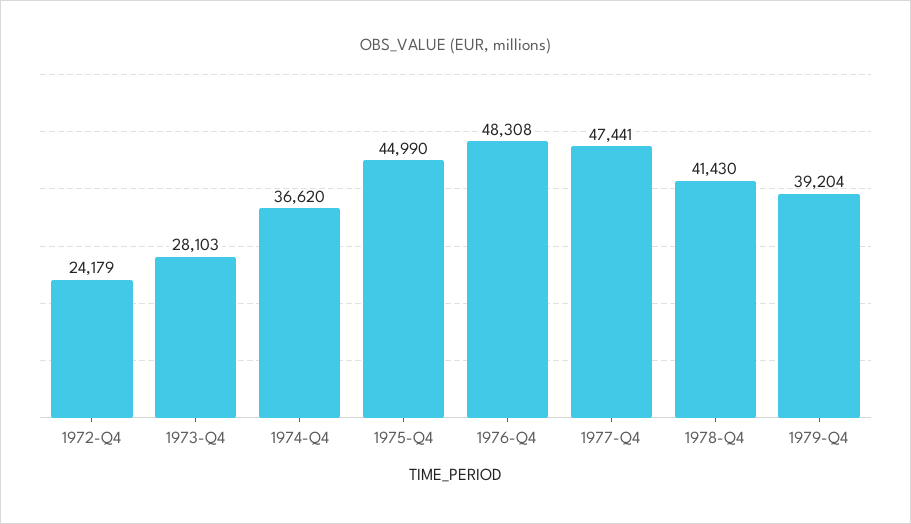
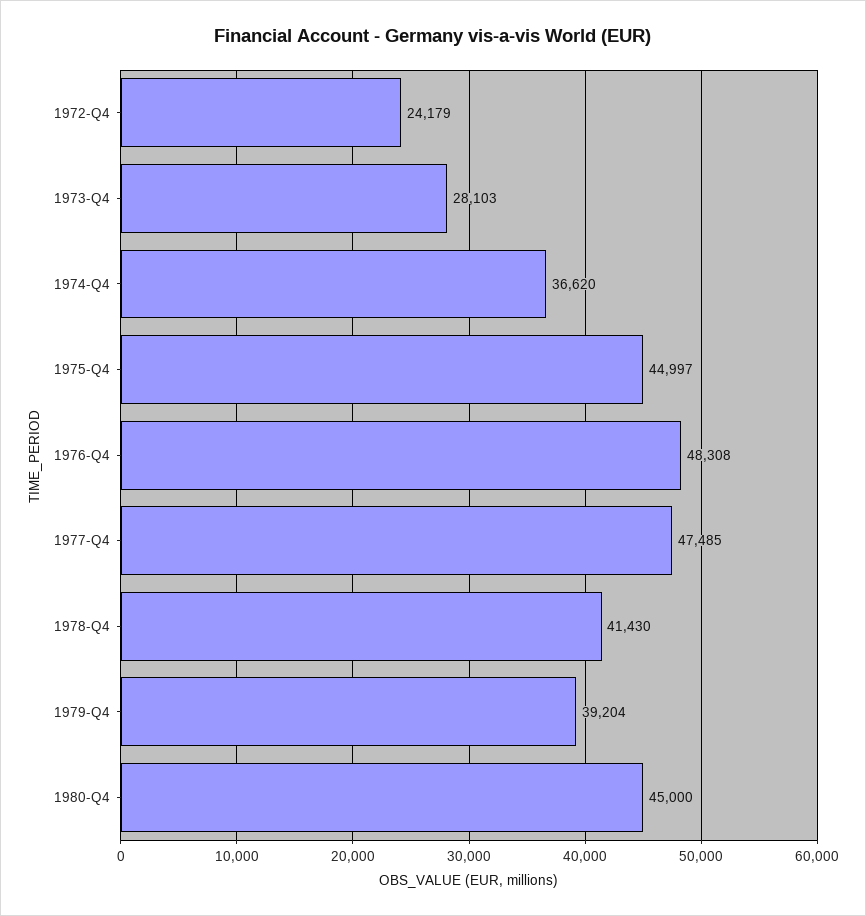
1975-Q4: 44990 -> 44997
1977-Q4: 47441 -> 47485
1980-Q4: none -> 45000

